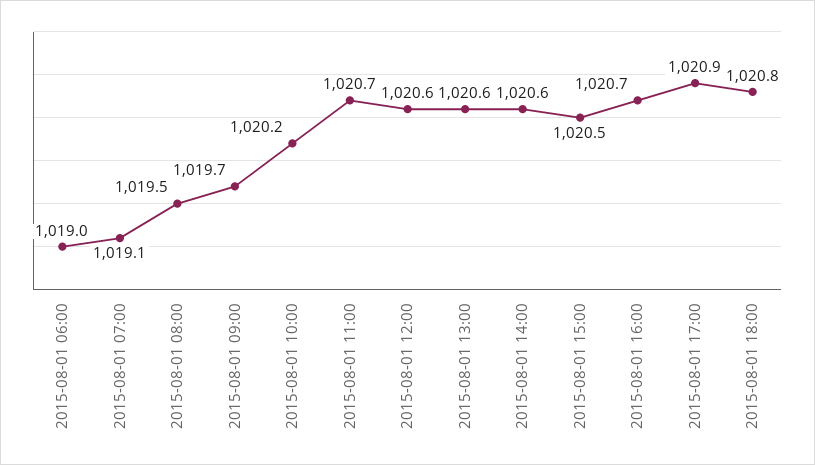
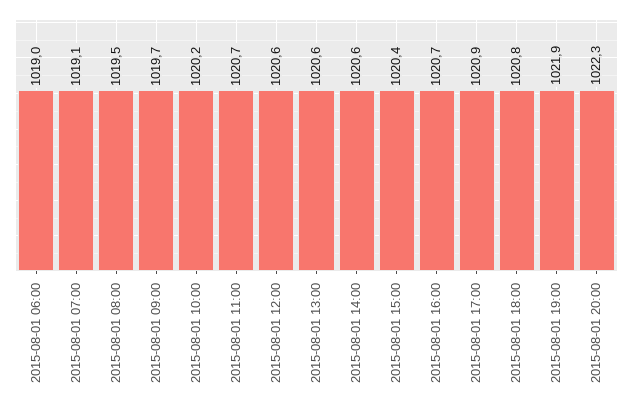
2015-08-01 15:00: 1020.5 -> 1020.4
2015-08-01 19:00: none -> 1021.9
2015-08-01 20:00: none -> 1022.3

